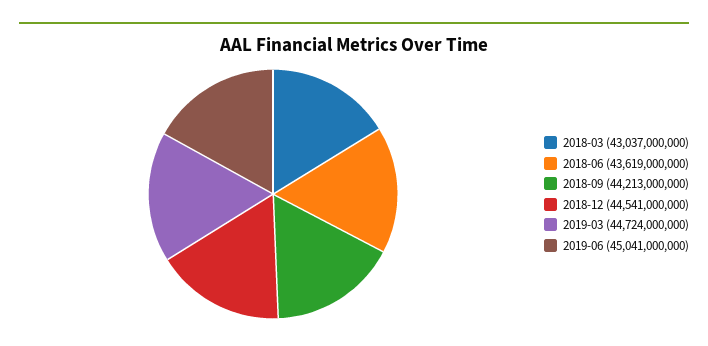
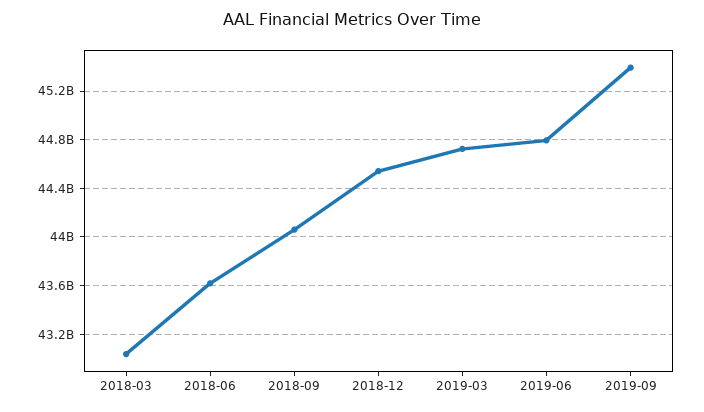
2018-09: 44213000000 -> 44050000000
2019-06: 45041000000 -> 44800000000
2019-09: none -> 45400000000

